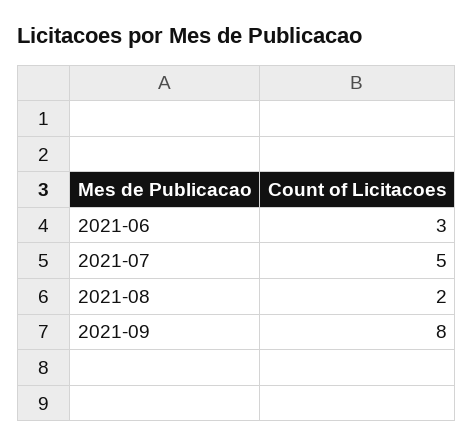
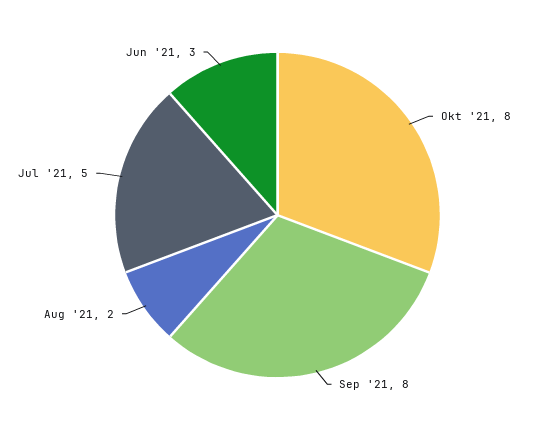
Okt '21: none -> 8

